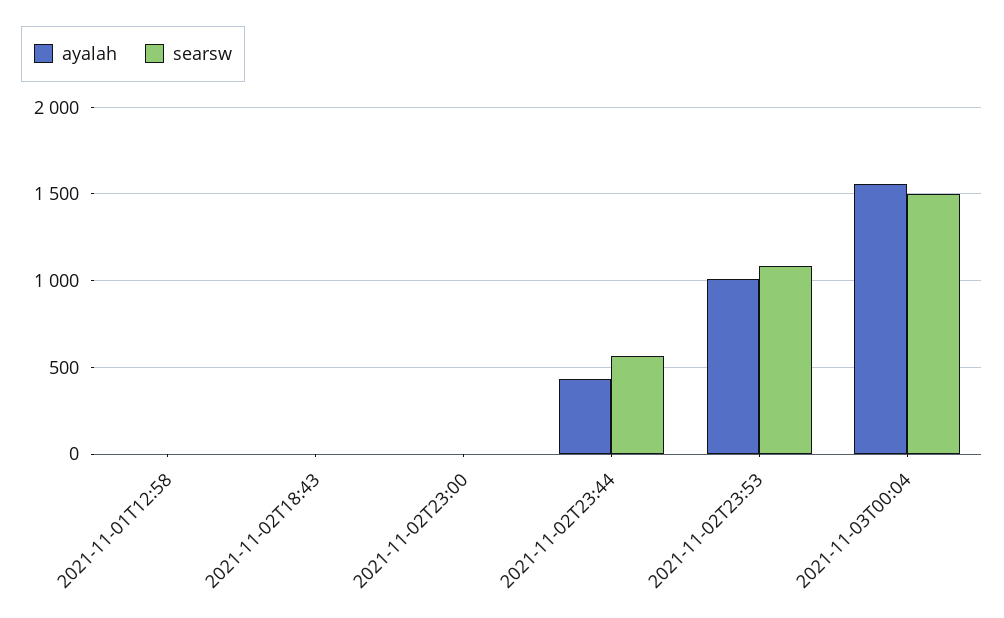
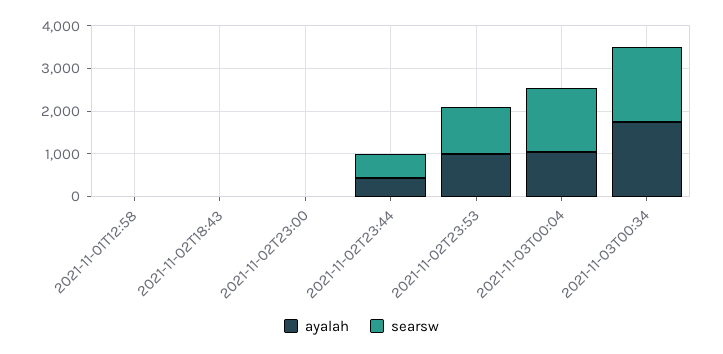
ayalah, 2021-11-03T00:04: 1550 -> 1000
ayalah, 2021-11-03T00:34: none -> 1800
searsw, 2021-11-03T00:34: none -> 1800

